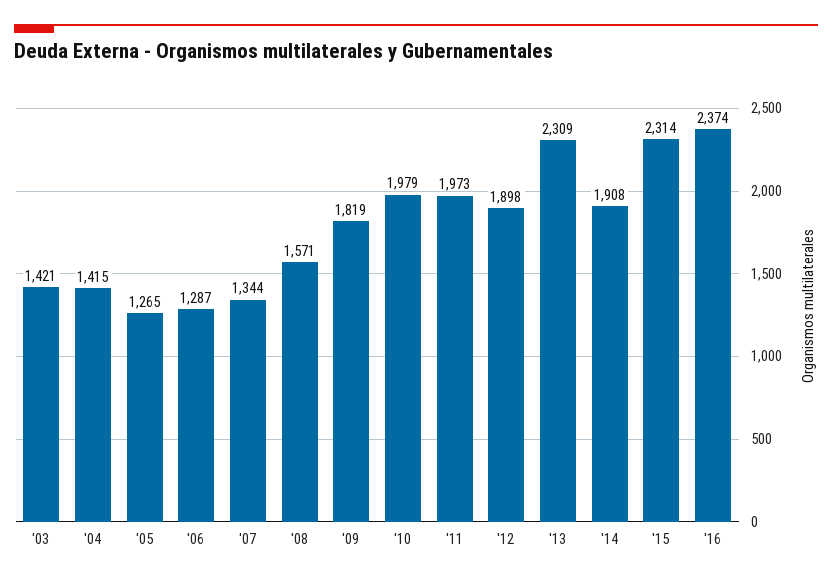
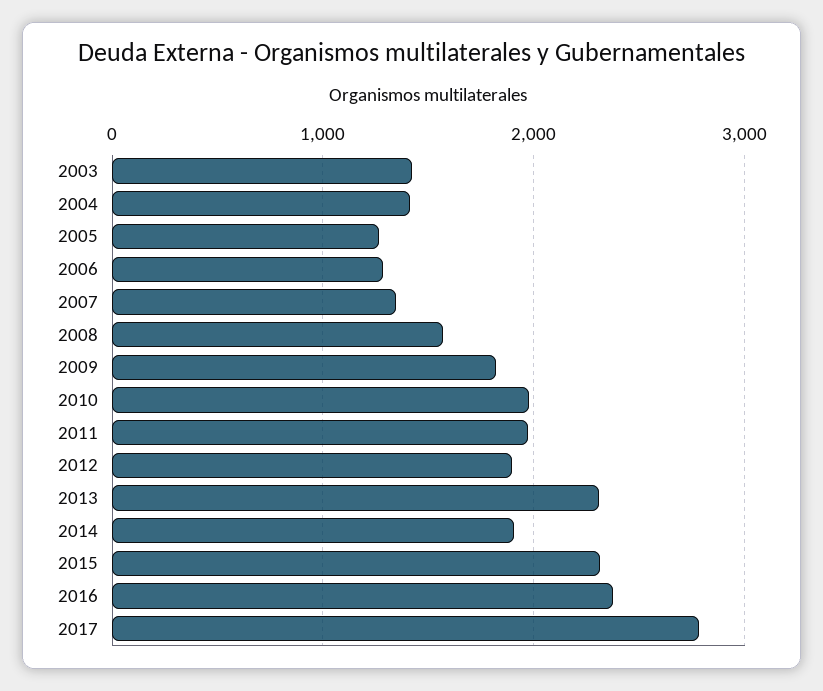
2017: none -> 2800

